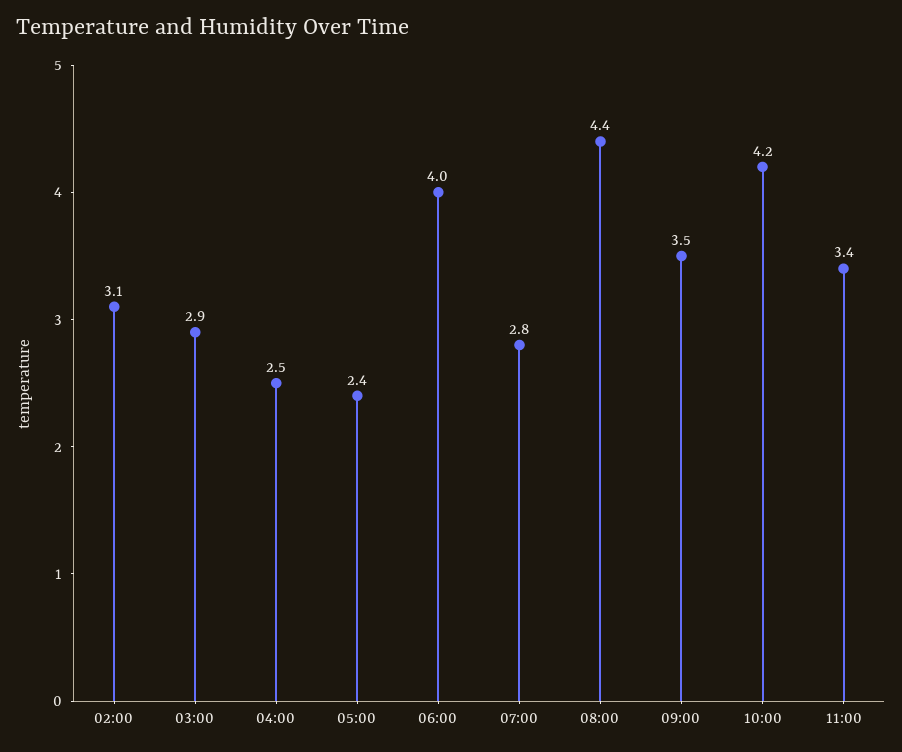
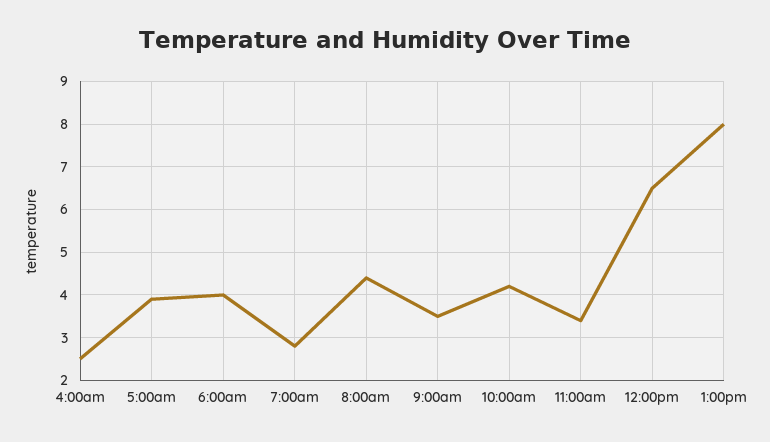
02:00: 3.1 -> none
03:00: 2.9 -> none
05:00: 2.4 -> 4
12:00pm: none -> 6.5
1:00pm: none -> 8

